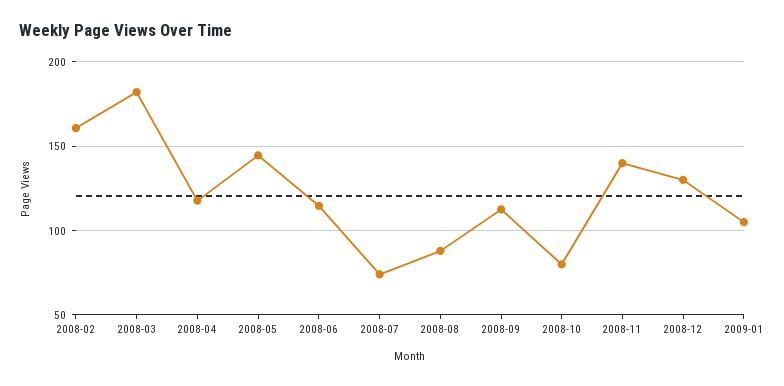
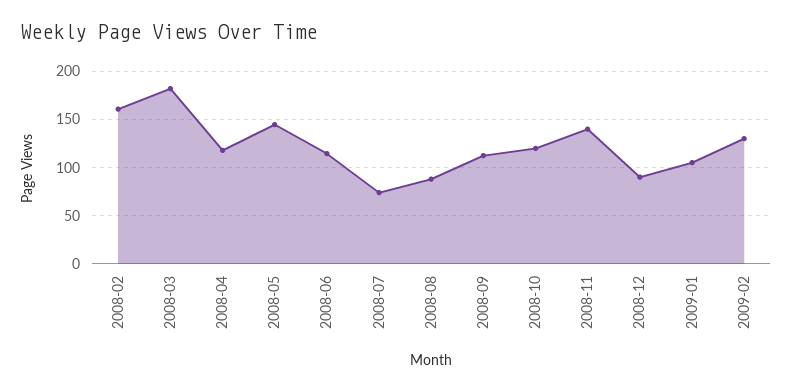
2008-10: 80 -> 120
2008-12: 130 -> 90
2009-02: none -> 130

